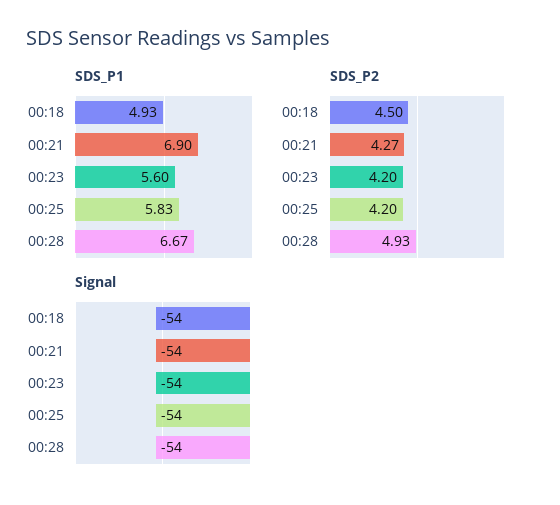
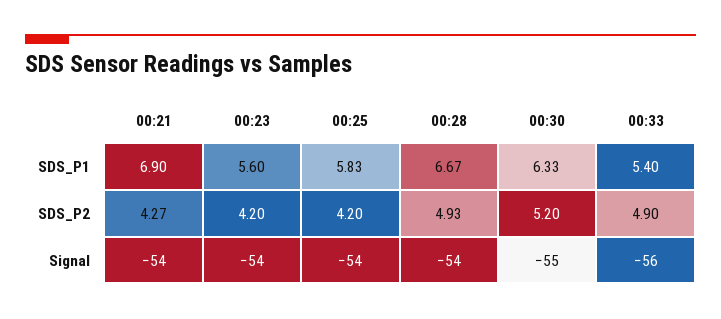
SDS_P1, 00:18: 4.93 -> none
SDS_P2, 00:18: 4.5 -> none
Signal, 00:18: -54 -> none
SDS_P1, 00:30: none -> 6.33
SDS_P1, 00:33: none -> 5.4
SDS_P2, 00:30: none -> 5.2
SDS_P2, 00:33: none -> 4.9
Signal, 00:30: none -> -55
Signal, 00:33: none -> -56

